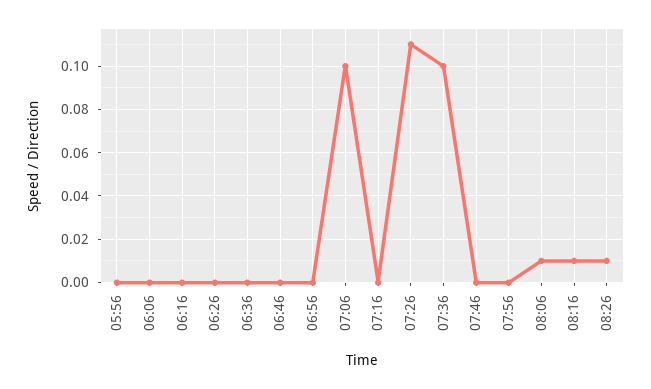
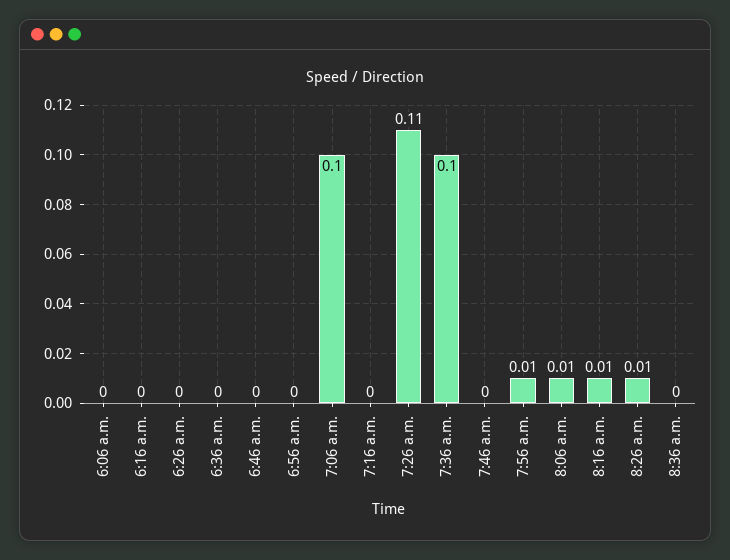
05:56: 0 -> none
07:56: 0 -> 0.01
8:36 a.m.: none -> 0

